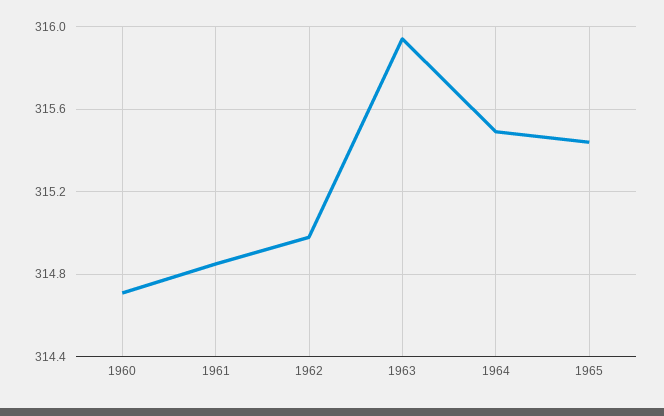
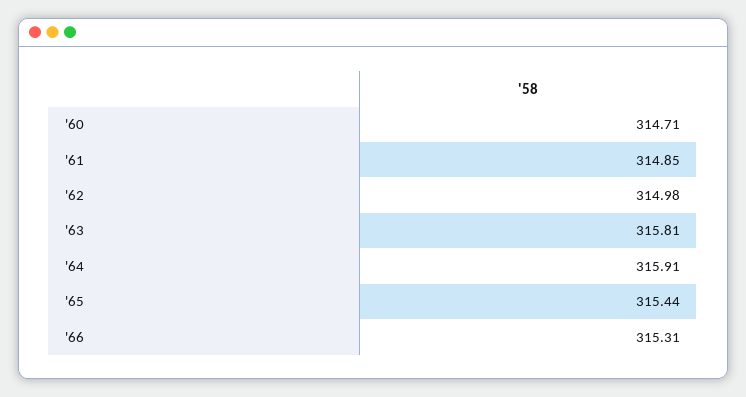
1963: 315.95 -> 315.81
1964: 315.5 -> 315.91
'66: none -> 315.31

